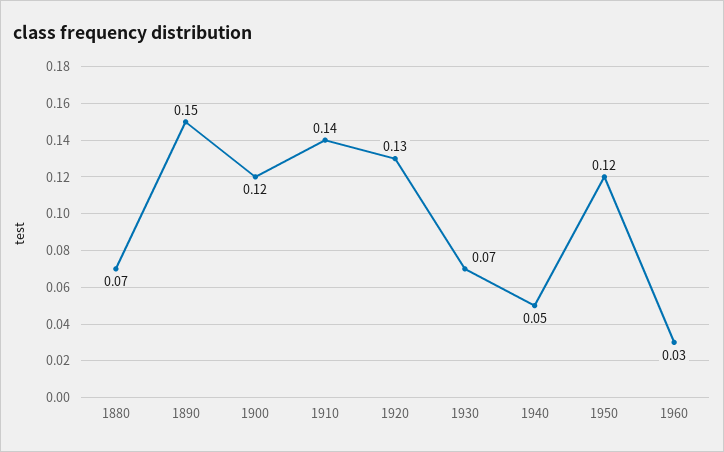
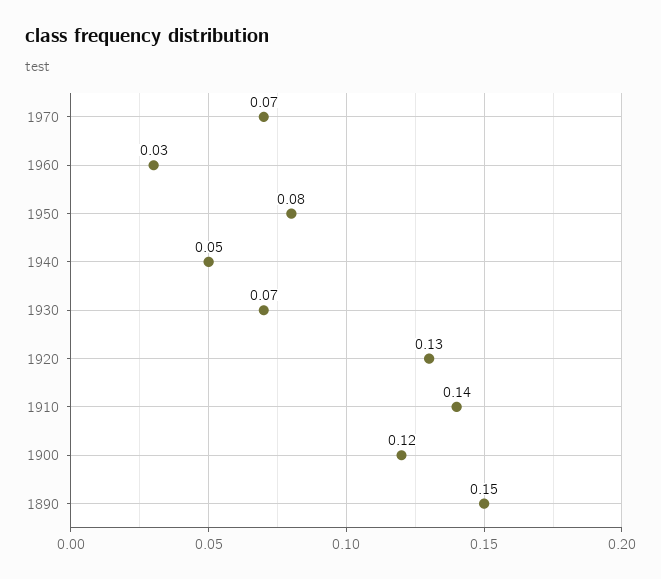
1880: 0.07 -> none
1950: 0.12 -> 0.08
1970: none -> 0.07

